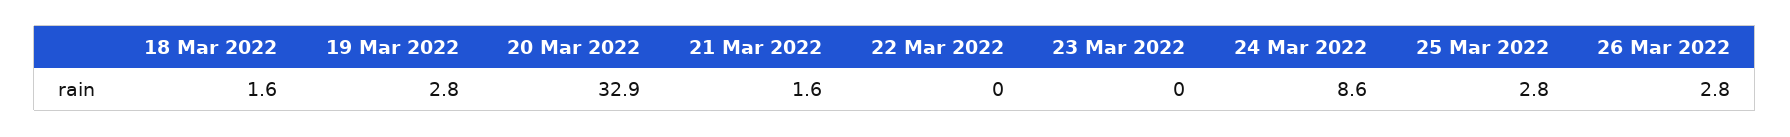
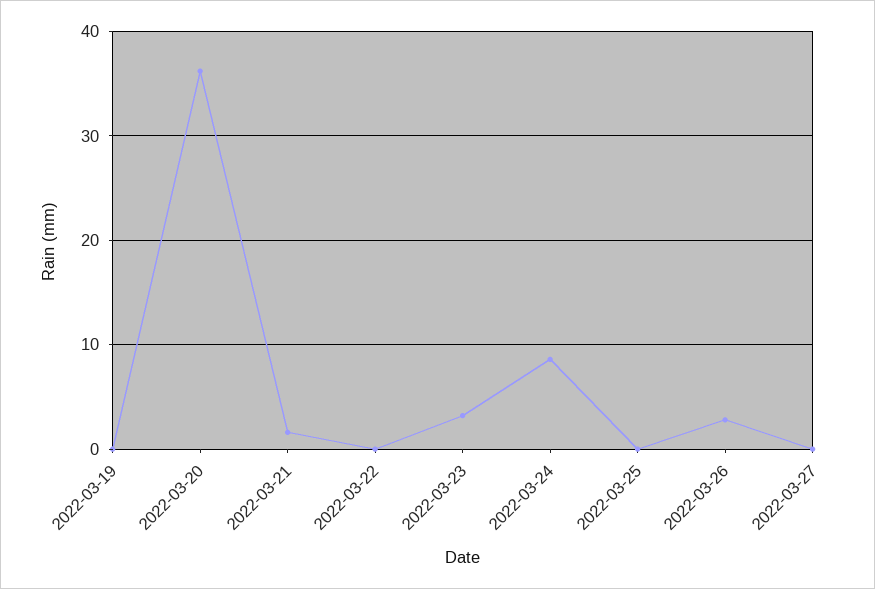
18 Mar 2022: 1.6 -> none
19 Mar 2022: 2.8 -> 0
20 Mar 2022: 32.9 -> 36
23 Mar 2022: 0 -> 3
25 Mar 2022: 2.8 -> 0
2022-03-27: none -> 0

